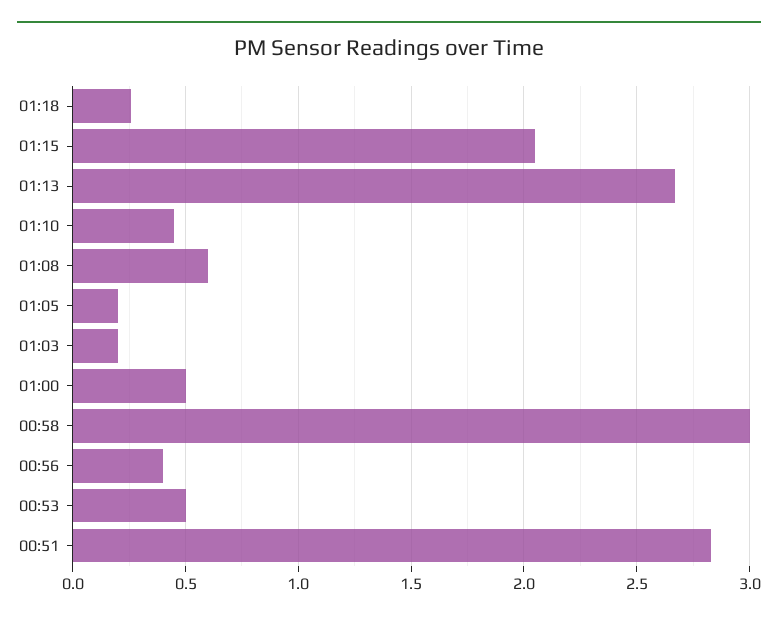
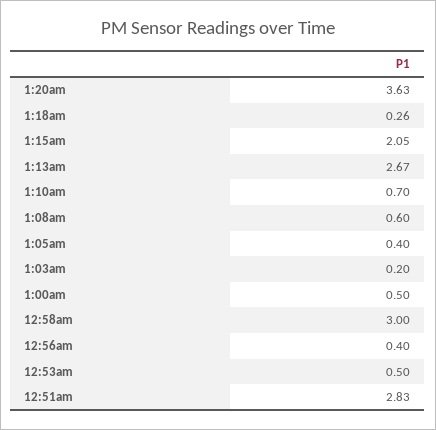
01:10: 0.45 -> 0.7
01:05: 0.2 -> 0.4
1:20am: none -> 3.63

